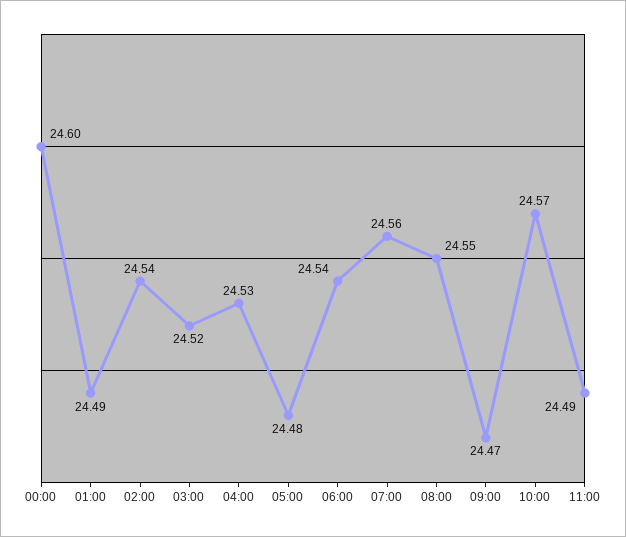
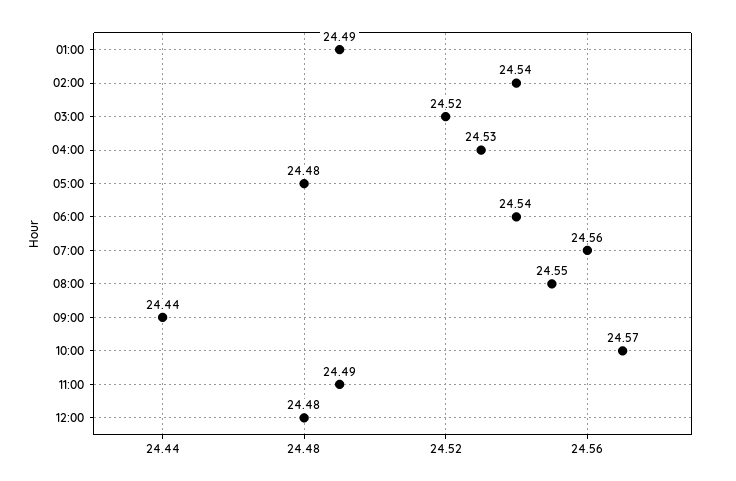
00:00: 24.6 -> none
09:00: 24.47 -> 24.44
12:00: none -> 24.48

